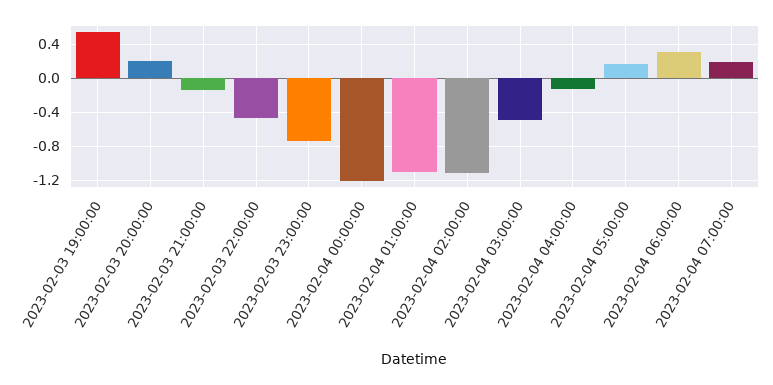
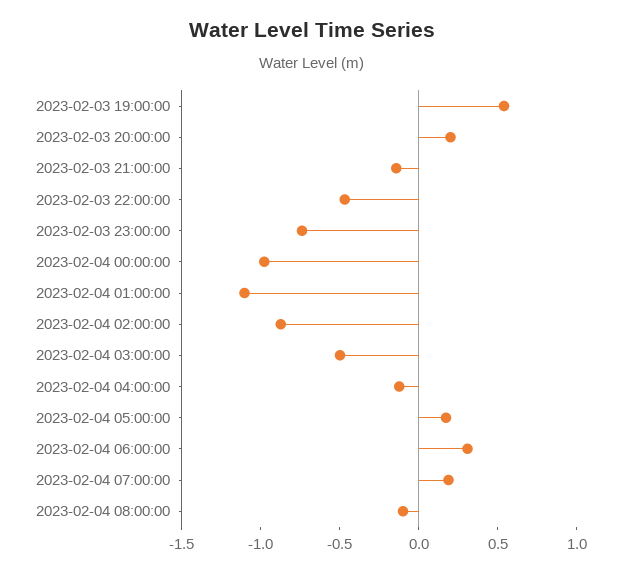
2023-02-04 00:00:00: -1.2 -> -1
2023-02-04 02:00:00: -1.1 -> -0.9
2023-02-04 08:00:00: none -> -0.1

